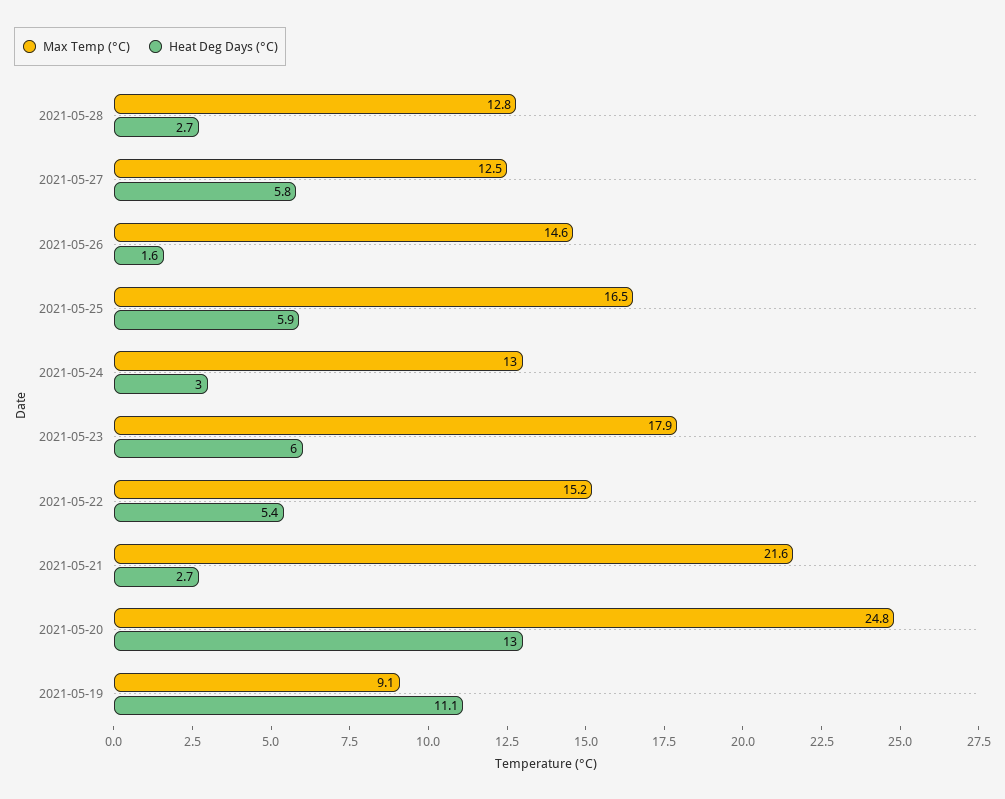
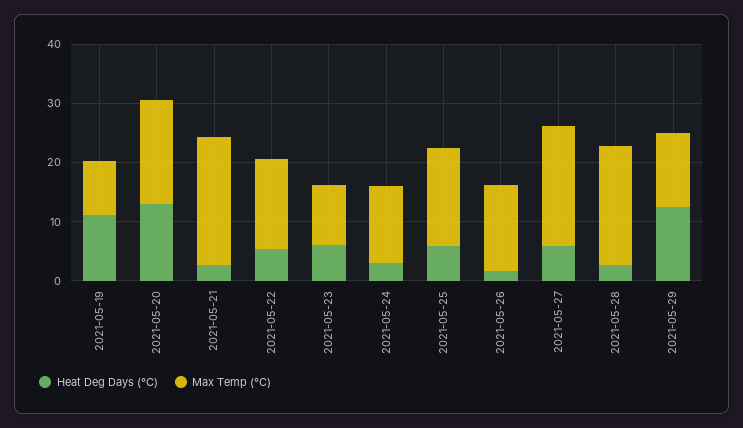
Max Temp (°C), 2021-05-28: 12.8 -> 20
Max Temp (°C), 2021-05-27: 12.5 -> 20
Max Temp (°C), 2021-05-23: 17.9 -> 10
Max Temp (°C), 2021-05-20: 24.8 -> 18
Heat Deg Days (°C), 2021-05-29: none -> 12
Max Temp (°C), 2021-05-29: none -> 12

